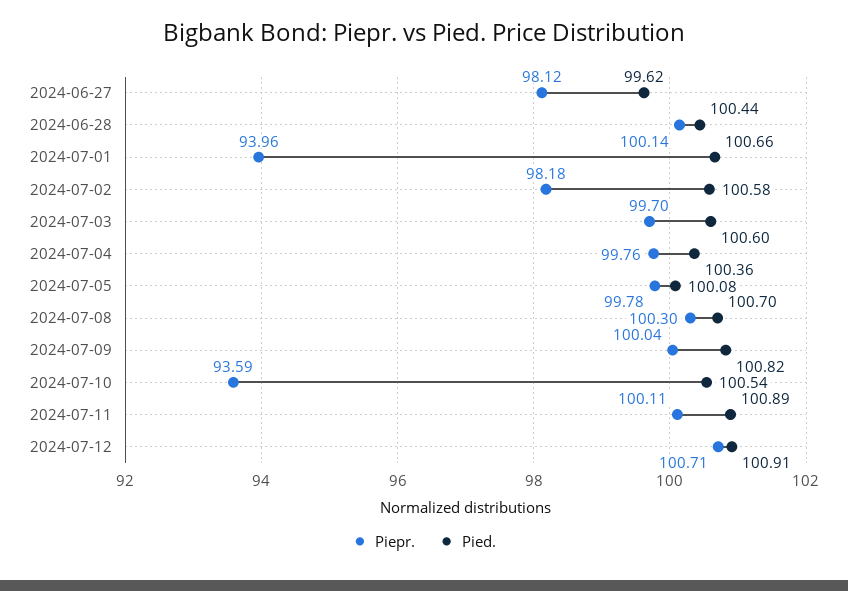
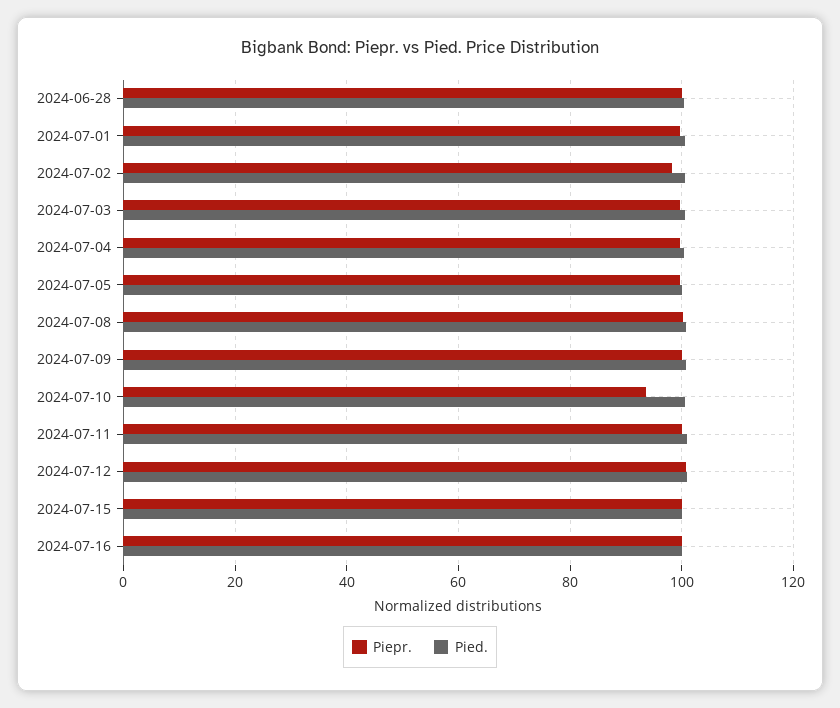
Piepr., 2024-06-27: 98.12 -> none
Pied., 2024-06-27: 99.62 -> none
Piepr., 2024-07-01: 93.96 -> 100
Piepr., 2024-07-15: none -> 100
Pied., 2024-07-15: none -> 100
Piepr., 2024-07-16: none -> 100
Pied., 2024-07-16: none -> 100

